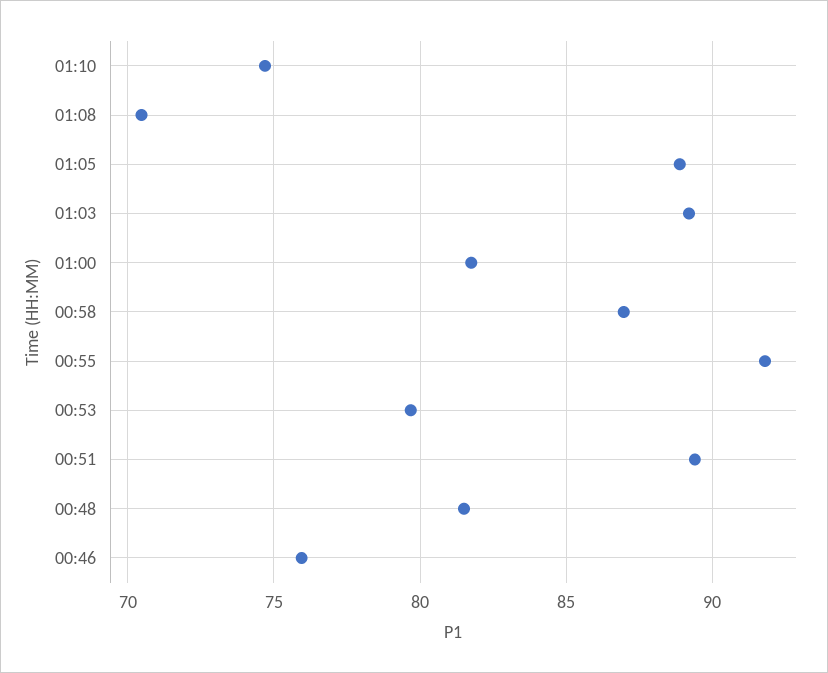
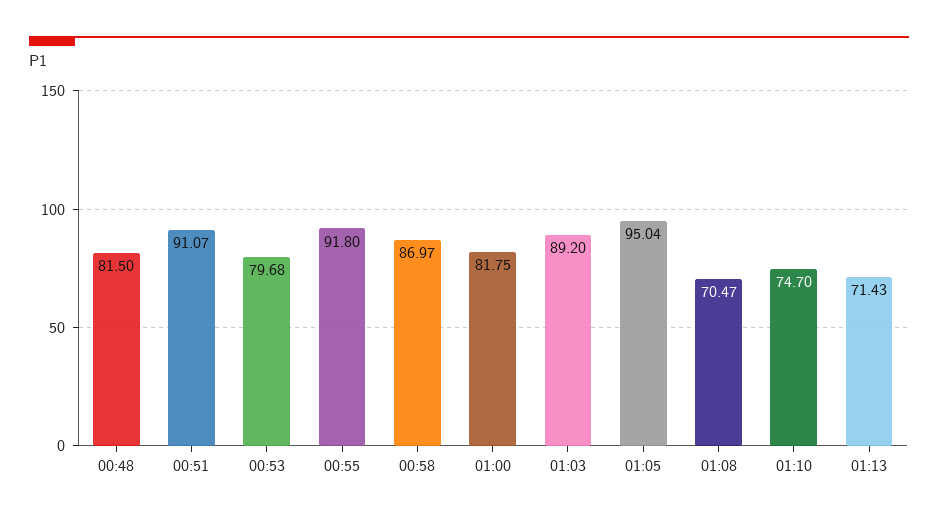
01:05: 89 -> 95.04
00:51: 89.5 -> 91.07
00:46: 76 -> none
01:13: none -> 71.43

